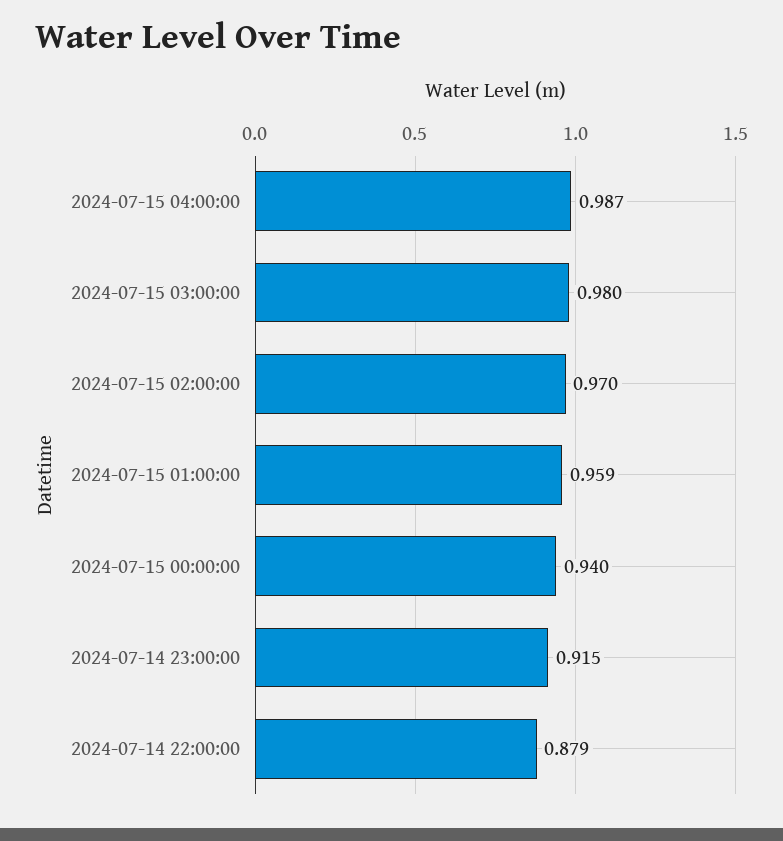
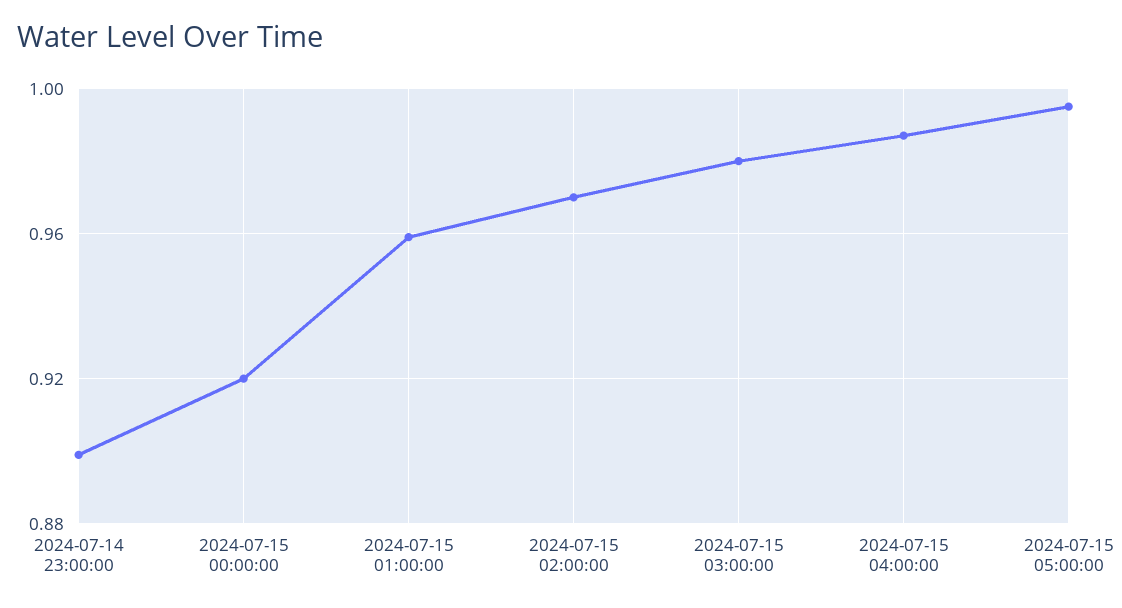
2024-07-15 00:00:00: 0.94 -> 0.92
2024-07-14 23:00:00: 0.915 -> 0.9
2024-07-14 22:00:00: 0.879 -> none
2024-07-15 05:00:00: none -> 0.995

